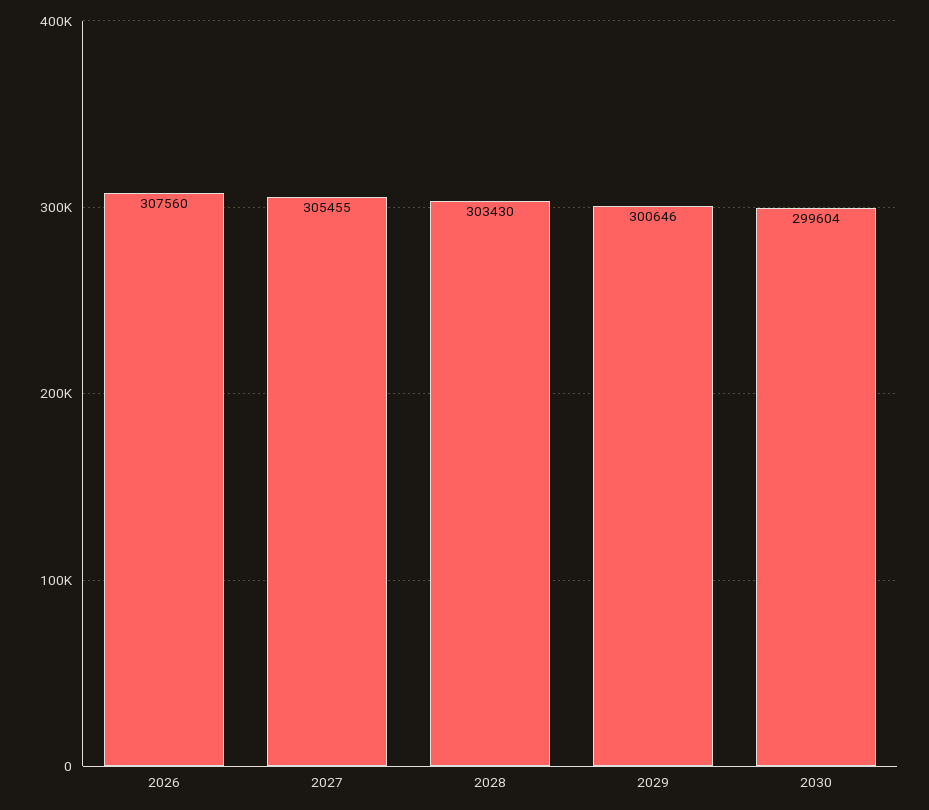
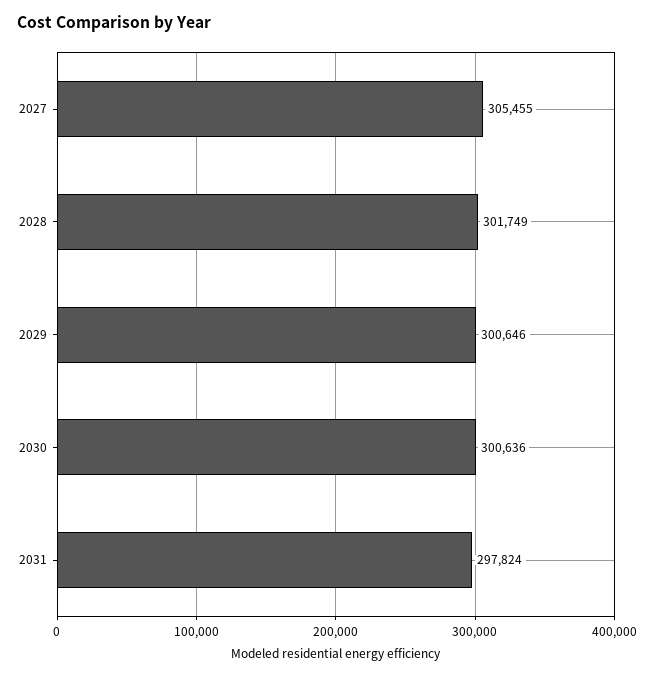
2026: 307560 -> none
2028: 303430 -> 301749
2030: 299604 -> 300636
2031: none -> 297824

